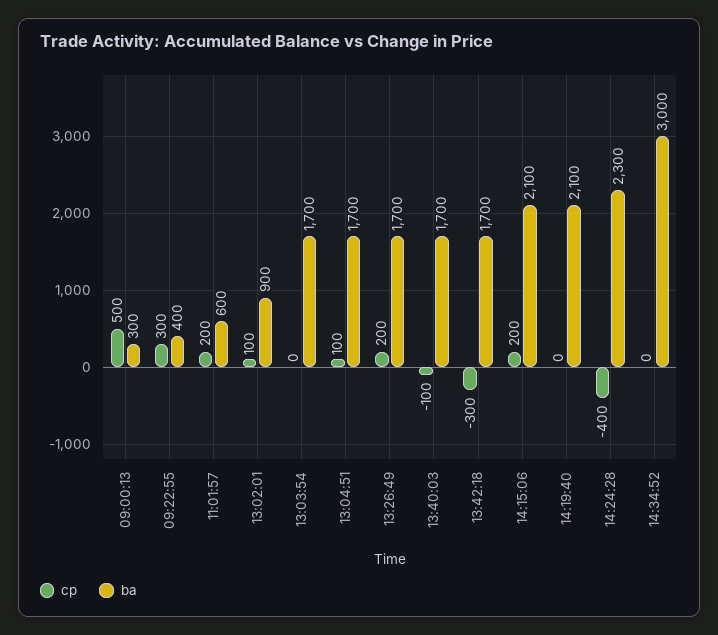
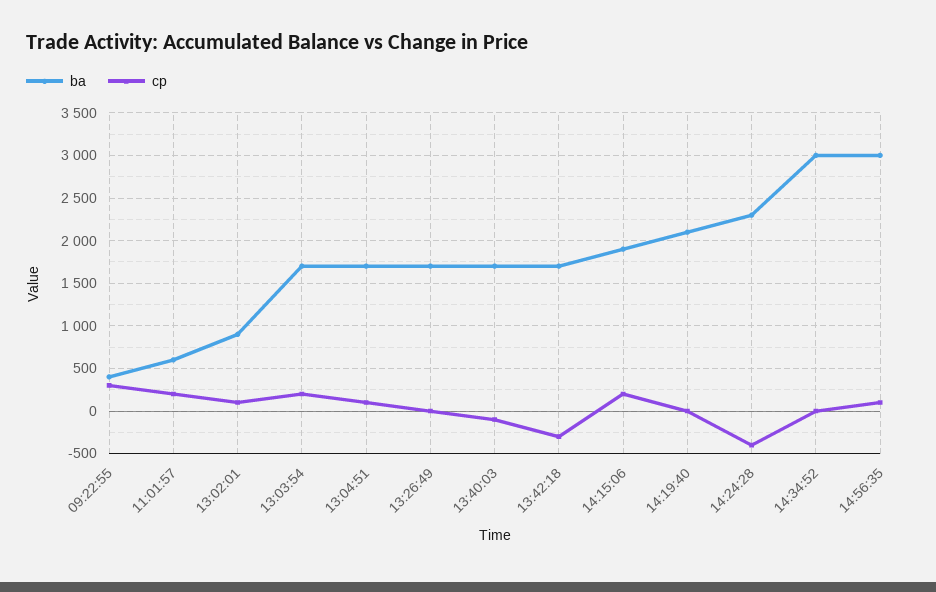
cp, 09:00:13: 500 -> none
ba, 09:00:13: 300 -> none
cp, 13:03:54: 0 -> 200
cp, 13:26:49: 200 -> 0
ba, 14:15:06: 2100 -> 1900
ba, 14:56:35: none -> 3000
cp, 14:56:35: none -> 100

